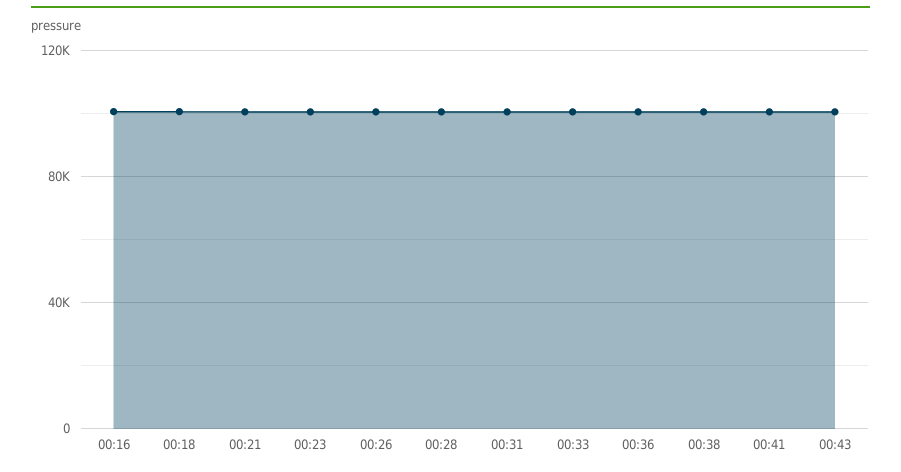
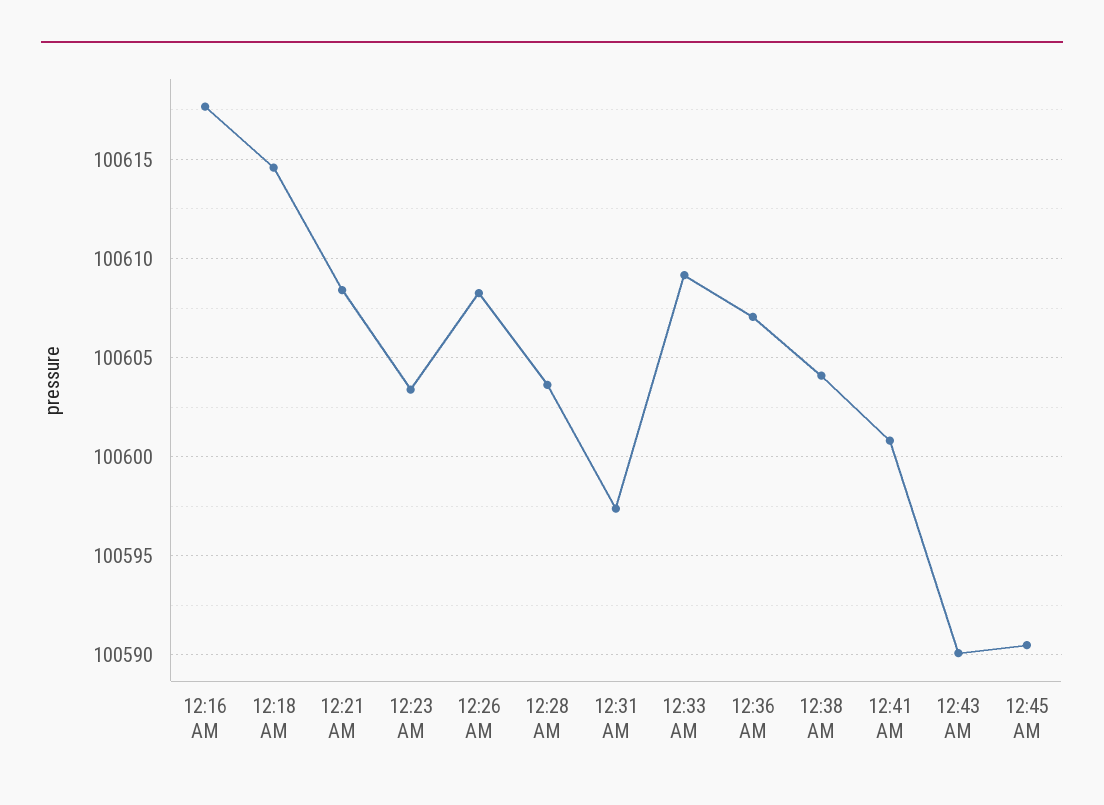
12:45 AM: none -> 100590.5

